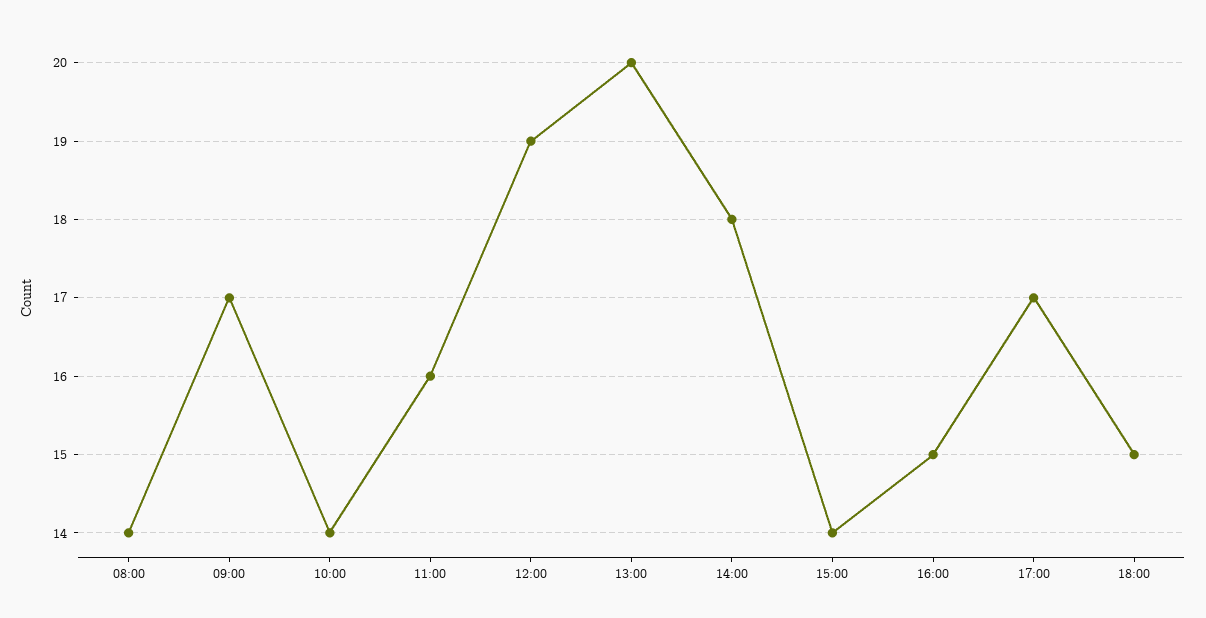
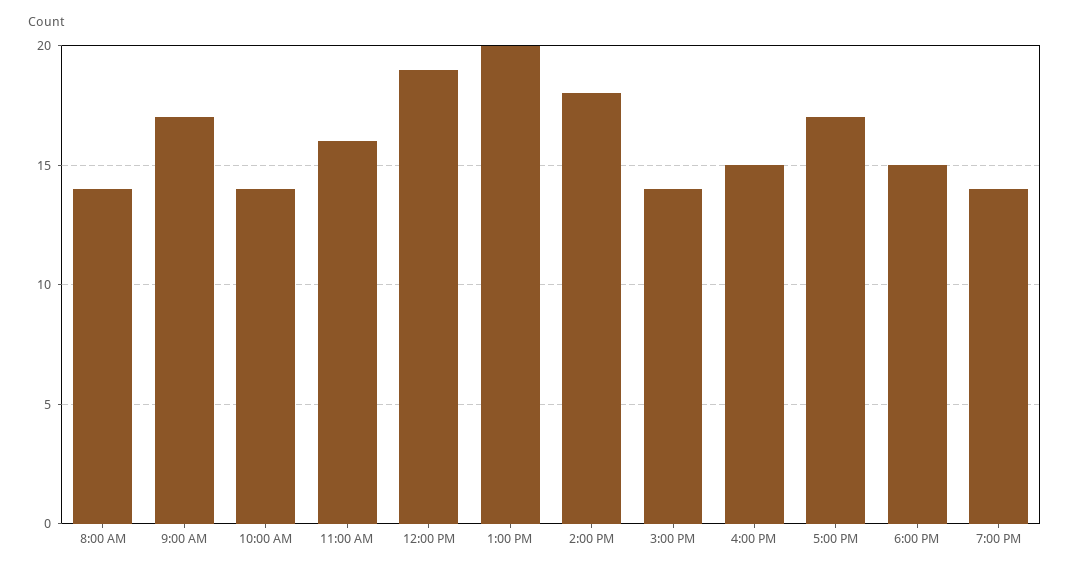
7:00 PM: none -> 14

